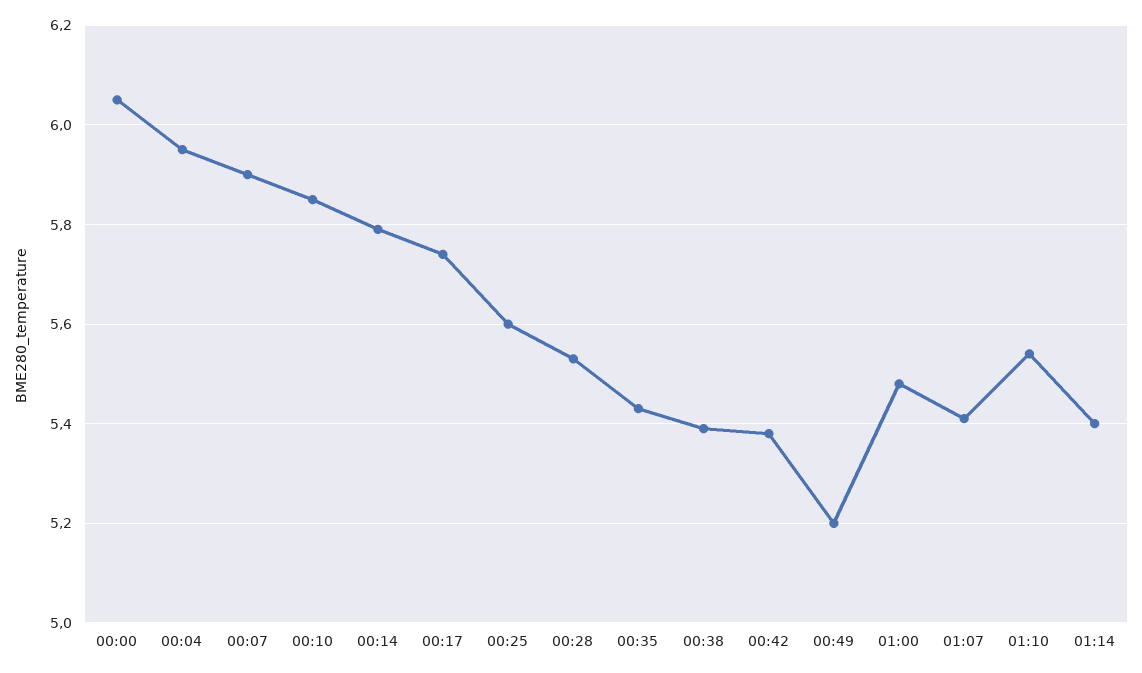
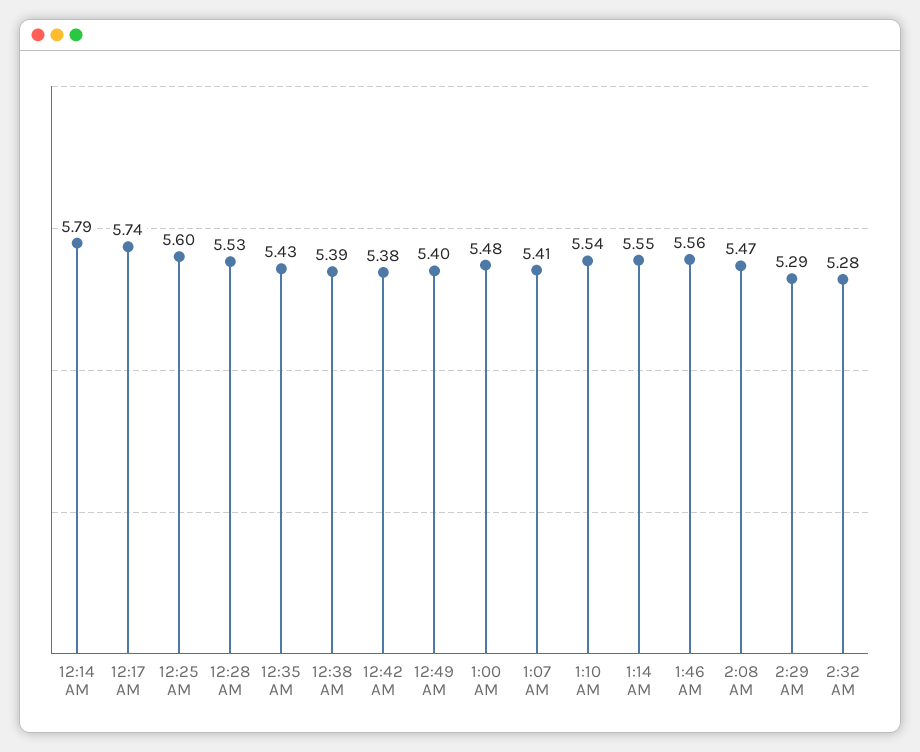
00:00: 6.05 -> none
00:04: 5.95 -> none
00:07: 5.9 -> none
00:10: 5.85 -> none
00:49: 5.2 -> 5.4
01:14: 5.4 -> 5.55
1:46 AM: none -> 5.56
2:08 AM: none -> 5.47
2:29 AM: none -> 5.29
2:32 AM: none -> 5.28

